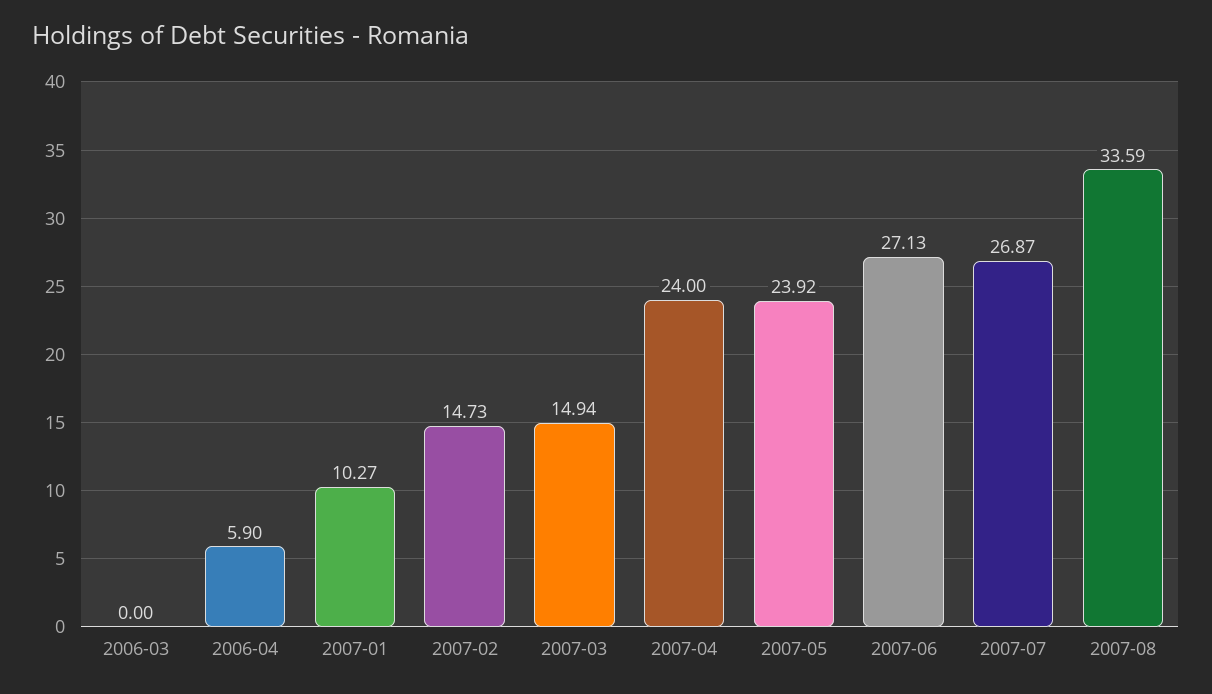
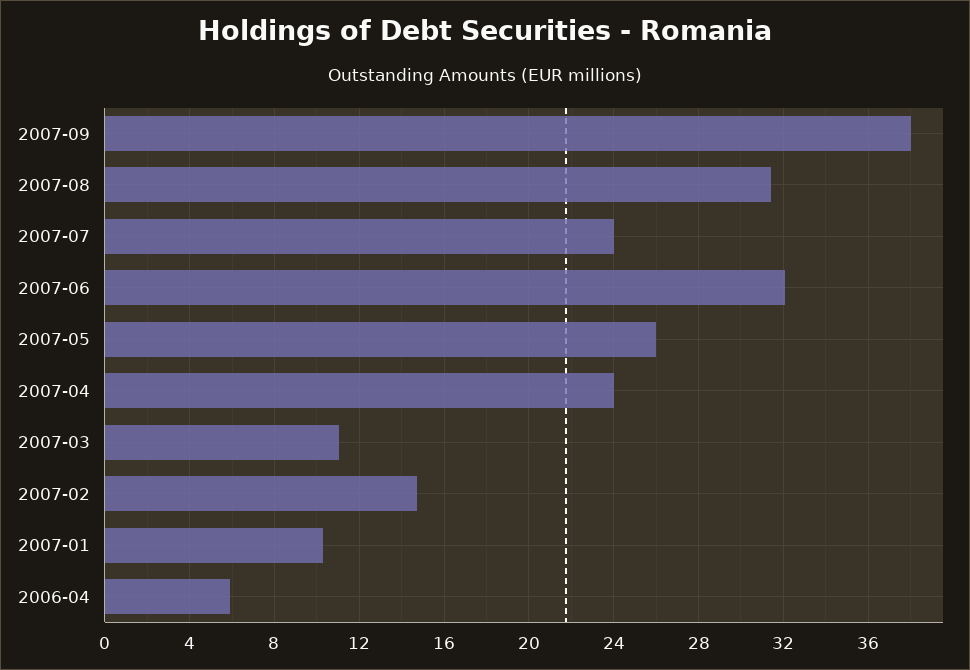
2006-03: 0 -> none
2007-03: 14.94 -> 11
2007-05: 23.92 -> 26
2007-06: 27.13 -> 32
2007-07: 26.87 -> 24
2007-08: 33.59 -> 31.5
2007-09: none -> 38

